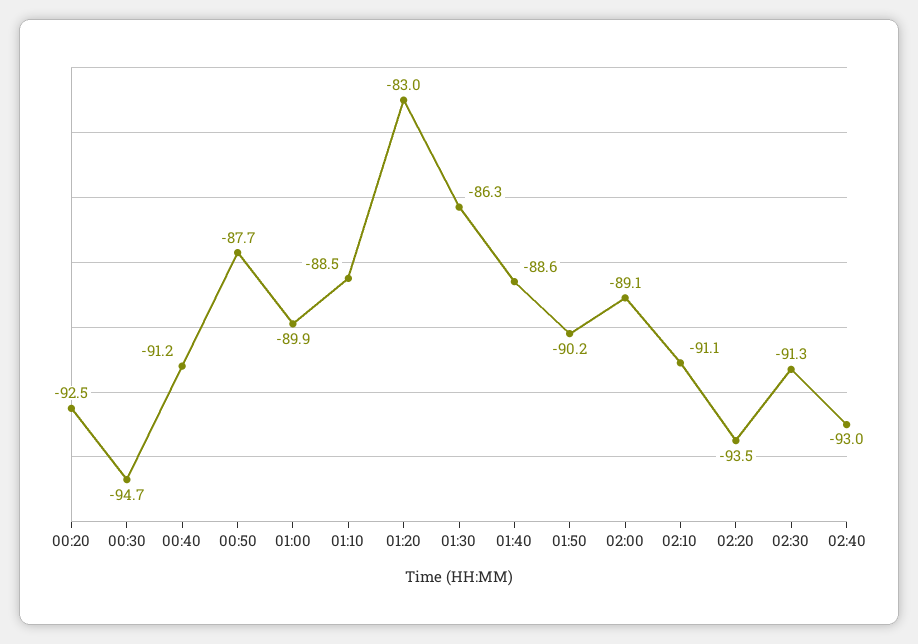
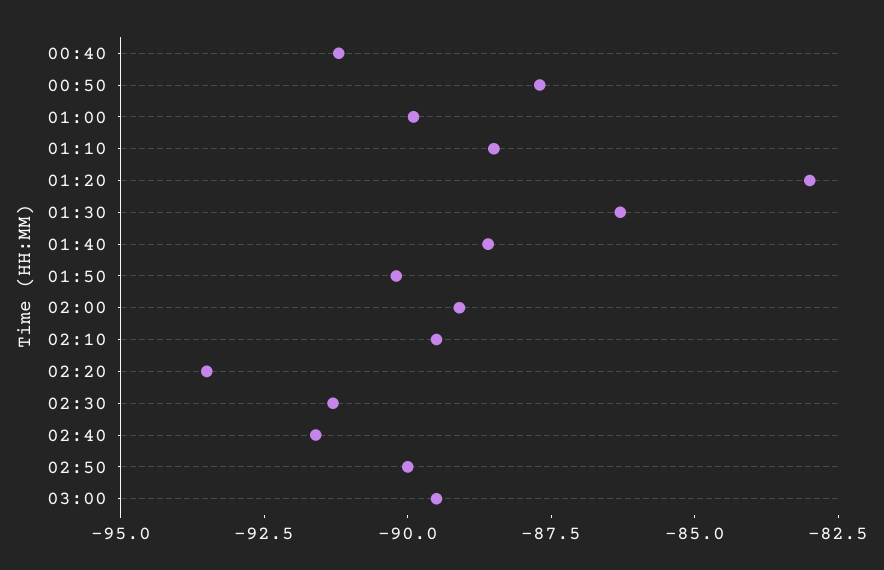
00:20: -92.5 -> none
00:30: -94.7 -> none
02:10: -91.1 -> -89.5
02:40: -93 -> -91.5
02:50: none -> -90
03:00: none -> -89.5

